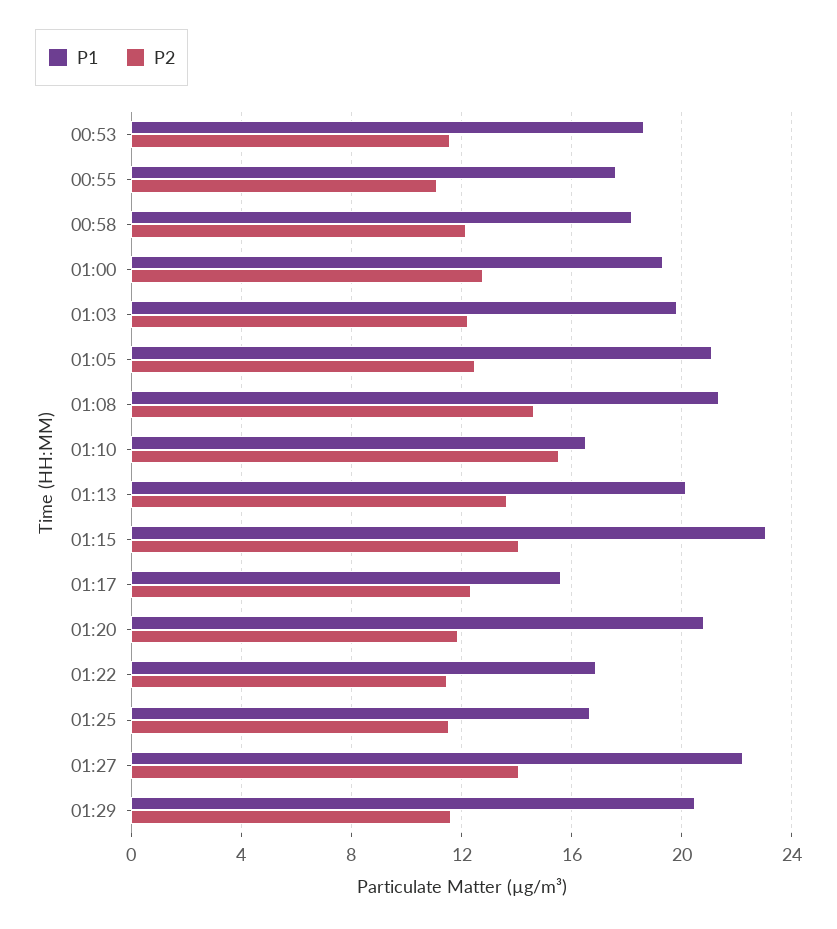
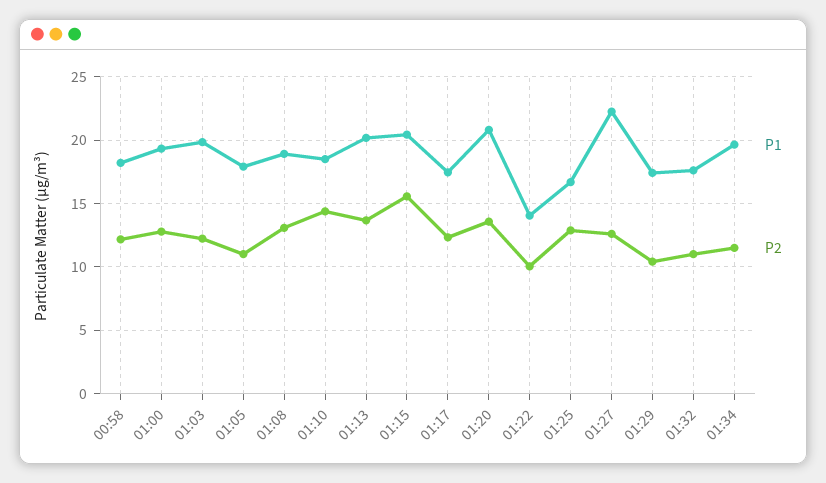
P1, 00:53: 18.5 -> none
P2, 00:53: 11.5 -> none
P1, 00:55: 17.5 -> none
P2, 00:55: 11 -> none
P1, 01:05: 21 -> 18
P2, 01:05: 12.5 -> 11
P1, 01:08: 21.5 -> 19
P2, 01:08: 14.5 -> 13
P1, 01:10: 16.5 -> 18.5
P2, 01:10: 15.5 -> 14.5
P1, 01:15: 23 -> 20.5
P2, 01:15: 14 -> 15.5
P1, 01:17: 15.5 -> 17.5
P2, 01:20: 12 -> 13.5
P1, 01:22: 17 -> 14
P2, 01:22: 11.5 -> 10
P2, 01:25: 11.5 -> 13
P2, 01:27: 14 -> 12.5
P1, 01:29: 20.5 -> 17.5
P2, 01:29: 11.5 -> 10.5
P1, 01:32: none -> 17.5
P2, 01:32: none -> 11
P1, 01:34: none -> 19.5
P2, 01:34: none -> 11.5

